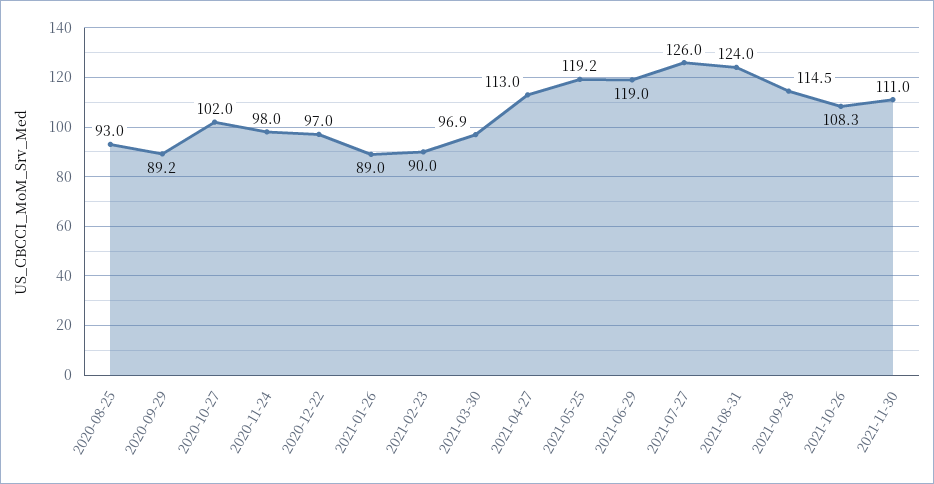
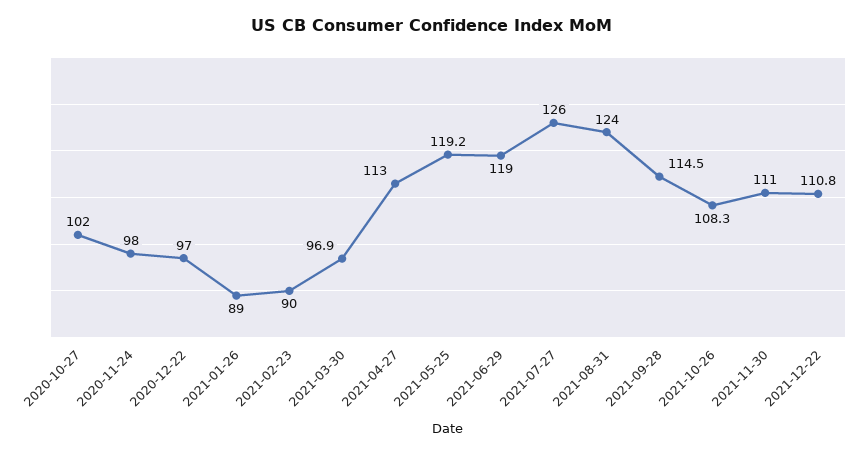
2020-08-25: 93 -> none
2020-09-29: 89.2 -> none
2021-12-22: none -> 110.8

